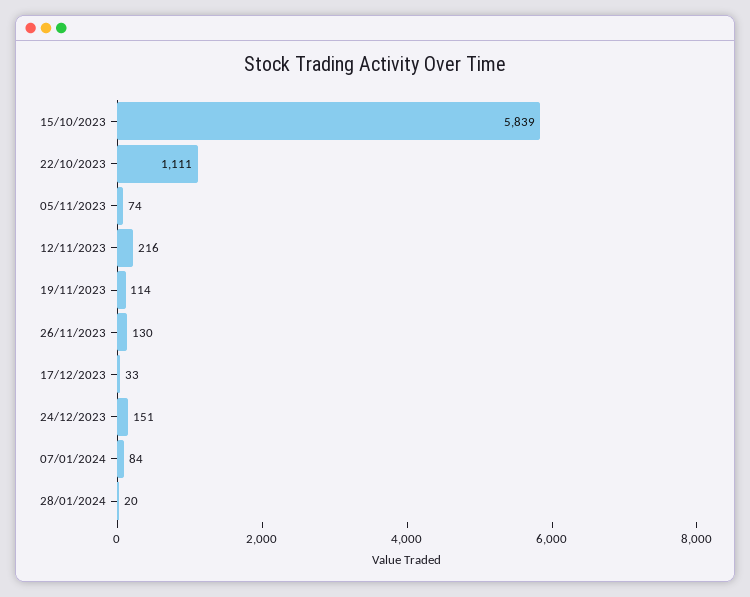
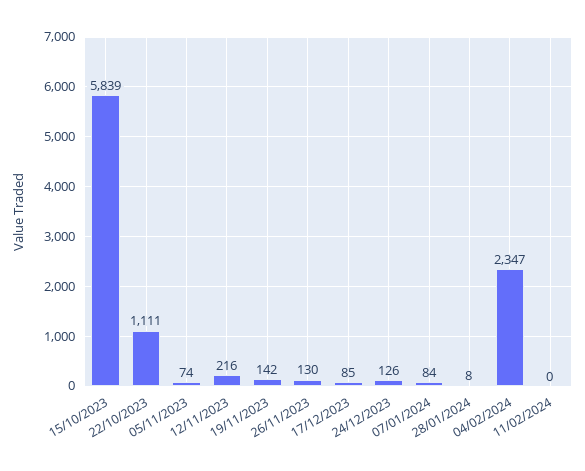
19/11/2023: 114 -> 142
17/12/2023: 33 -> 85
24/12/2023: 151 -> 126
28/01/2024: 20 -> 8
04/02/2024: none -> 2347
11/02/2024: none -> 0

